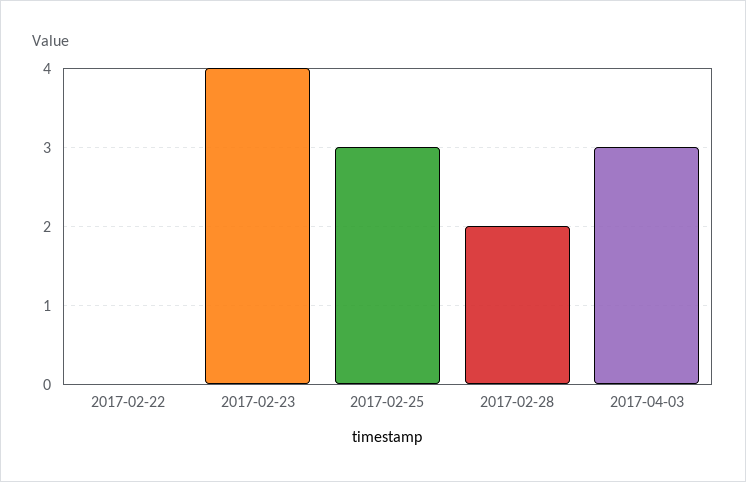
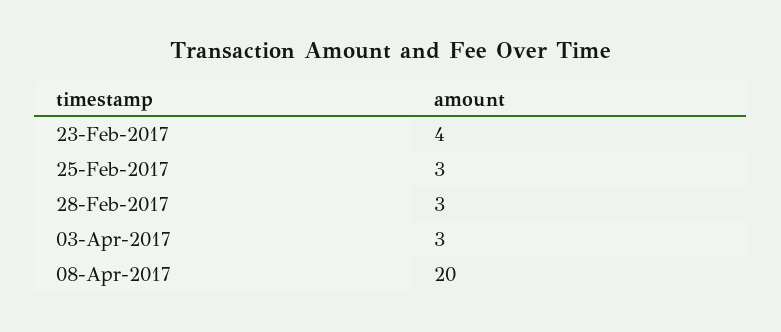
2017-02-22: 0 -> none
2017-02-28: 2 -> 3
08-Apr-2017: none -> 20

